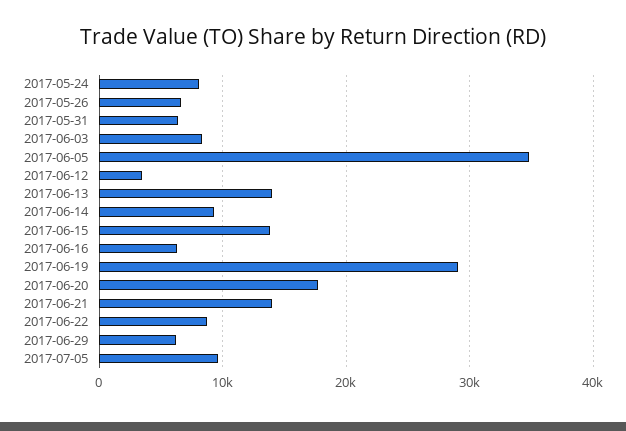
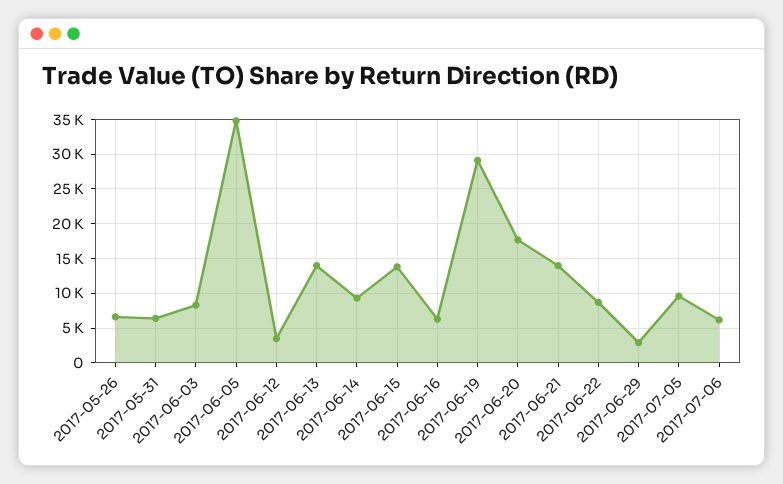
2017-05-24: 8000 -> none
2017-06-29: 6000 -> 3000
2017-07-06: none -> 6000

